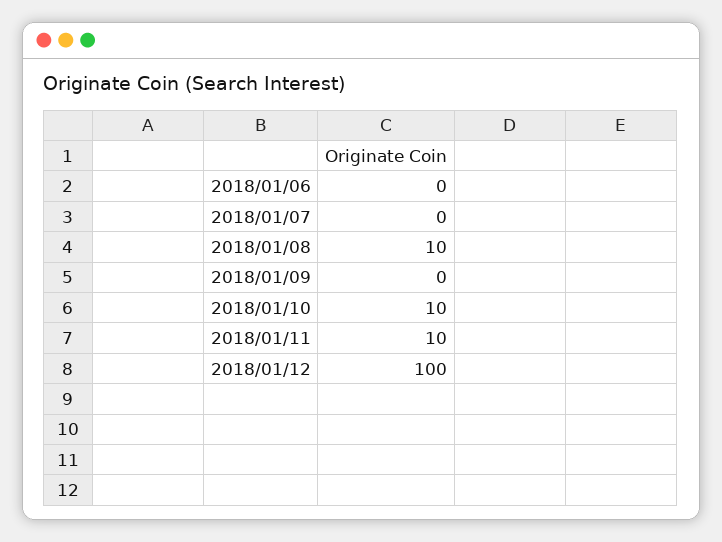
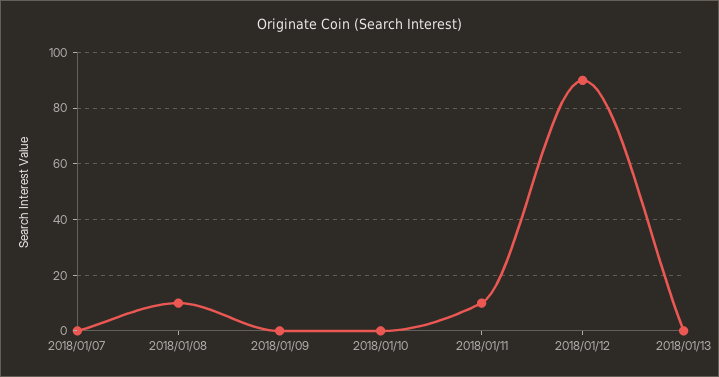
2018/01/06: 0 -> none
2018/01/10: 10 -> 0
2018/01/12: 100 -> 90
2018/01/13: none -> 0

